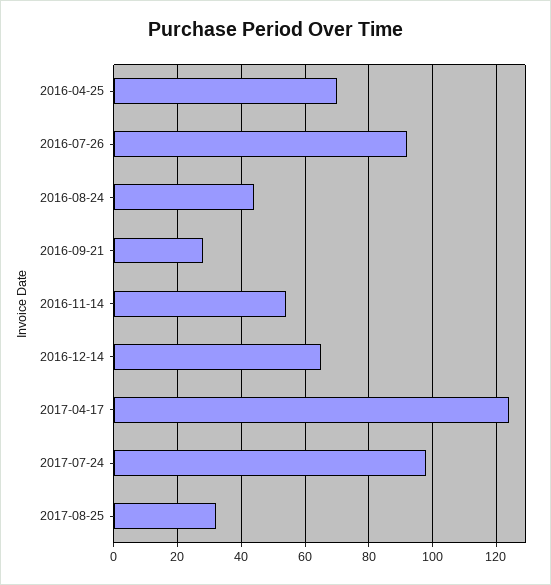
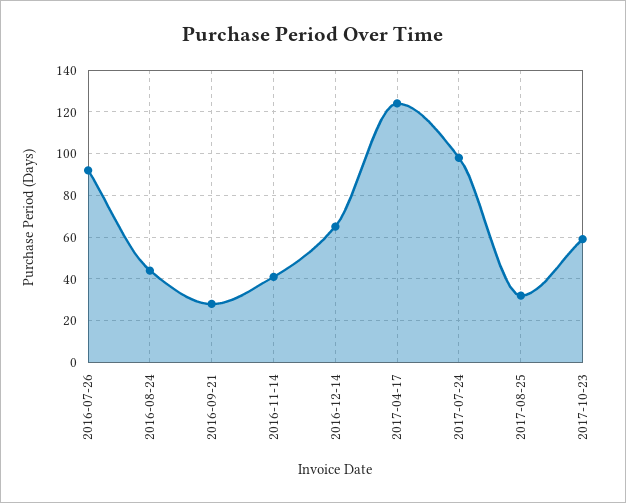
2016-04-25: 70 -> none
2016-11-14: 55 -> 40
2017-10-23: none -> 60

